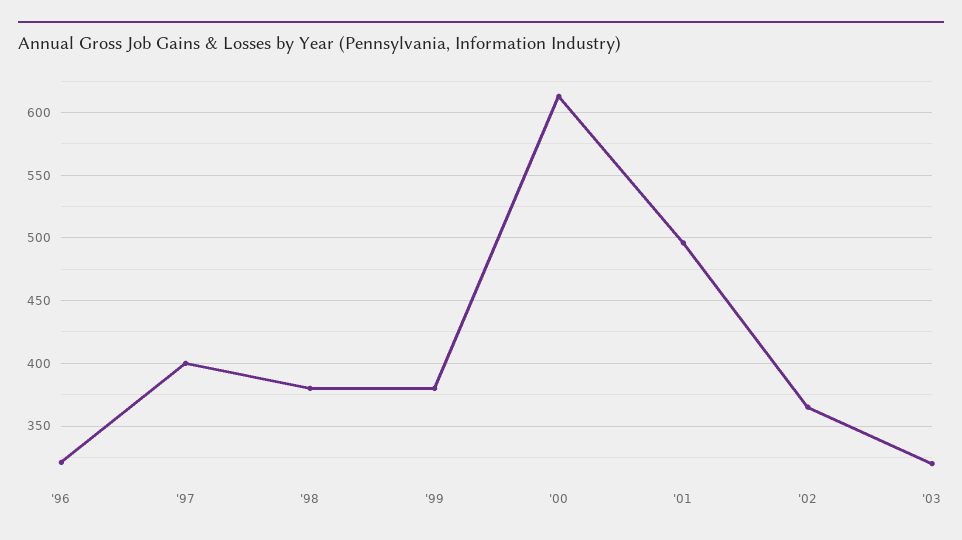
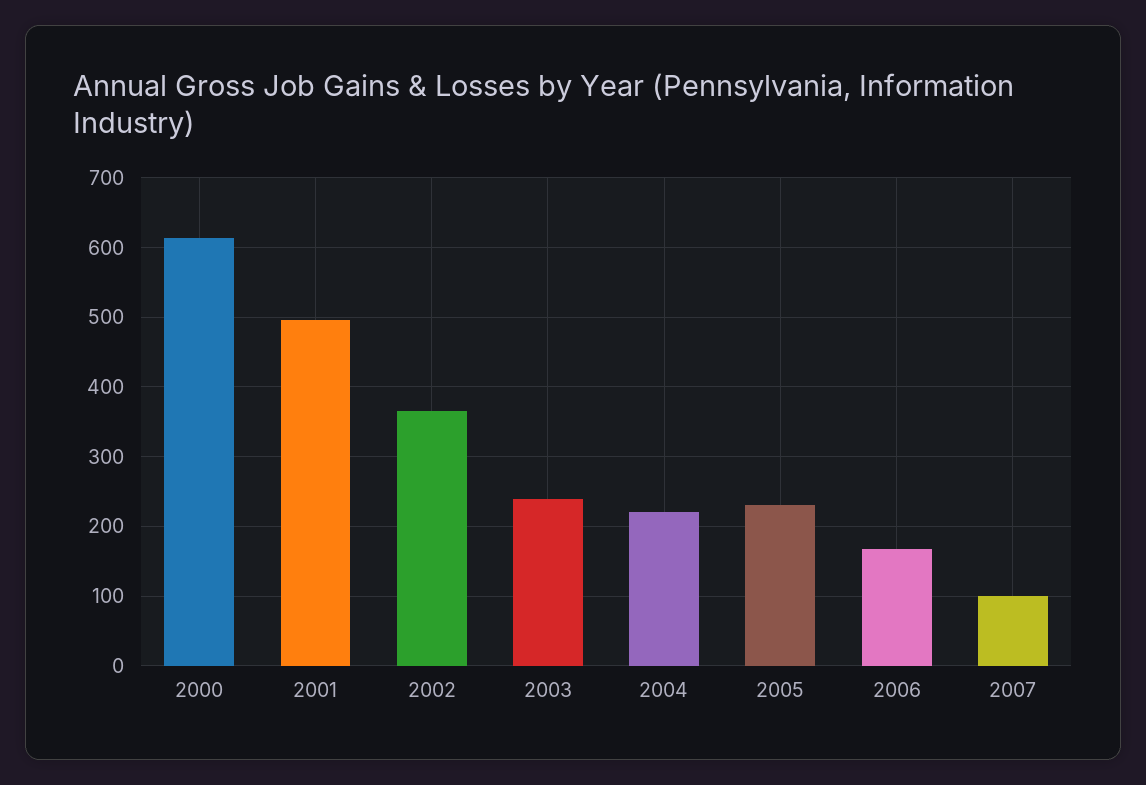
'96: 320 -> none
'97: 400 -> none
'98: 380 -> none
'99: 380 -> none
'03: 320 -> 240
2004: none -> 220
2005: none -> 230
2006: none -> 170
2007: none -> 100

